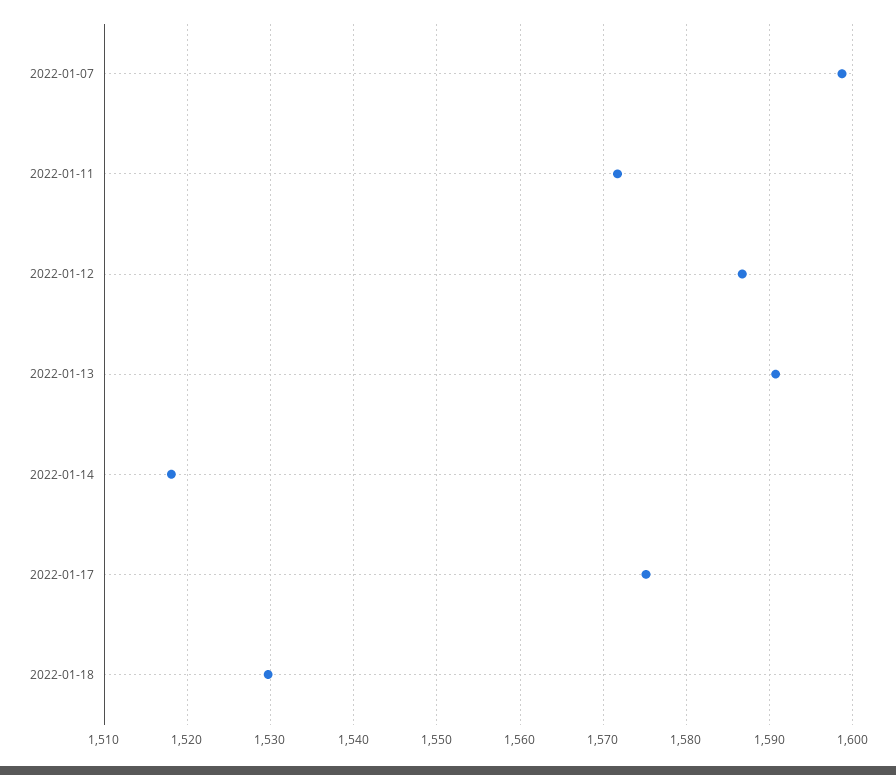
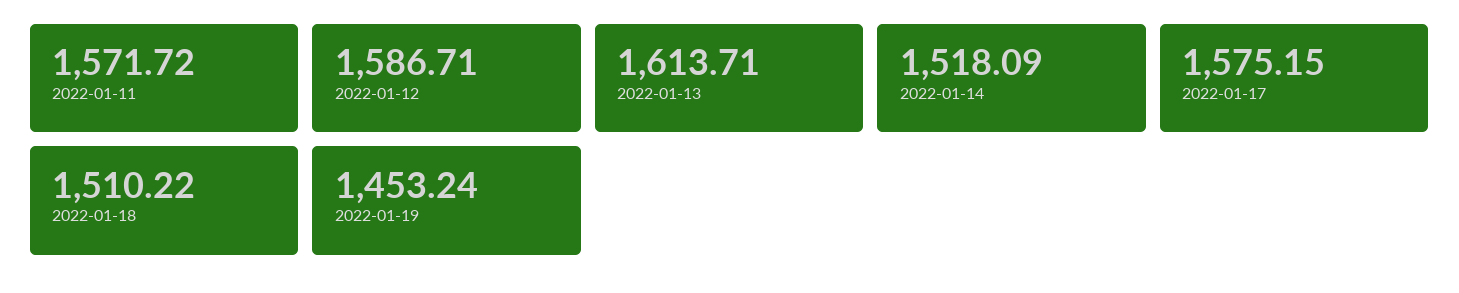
2022-01-07: 1599 -> none
2022-01-13: 1591 -> 1613.71
2022-01-18: 1530 -> 1510.22
2022-01-19: none -> 1453.24

